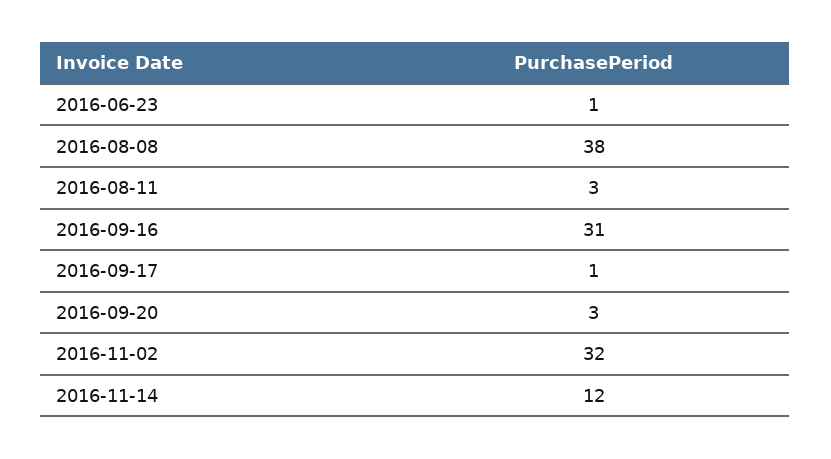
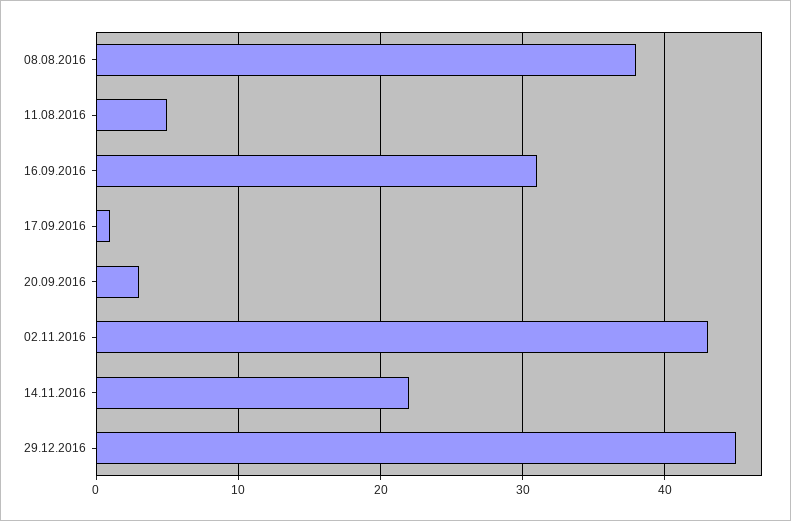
2016-06-23: 1 -> none
2016-08-11: 3 -> 5
2016-11-02: 32 -> 43
2016-11-14: 12 -> 22
29.12.2016: none -> 45

